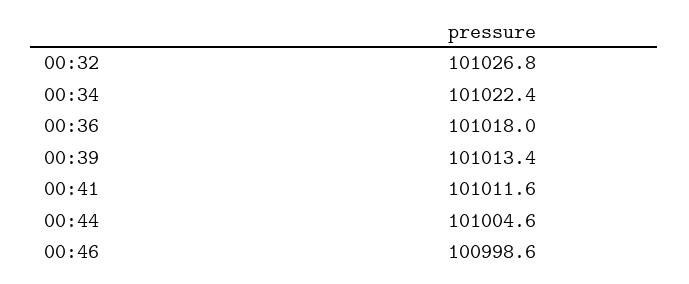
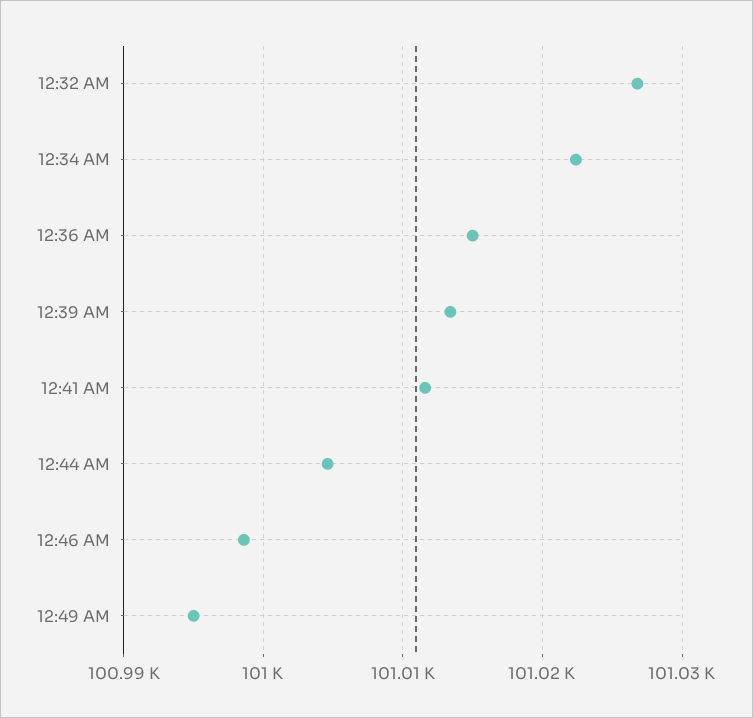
00:36: 101018 -> 101015
12:49 AM: none -> 100995

